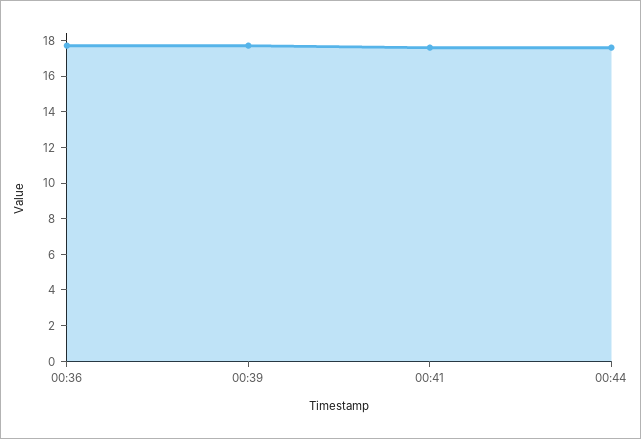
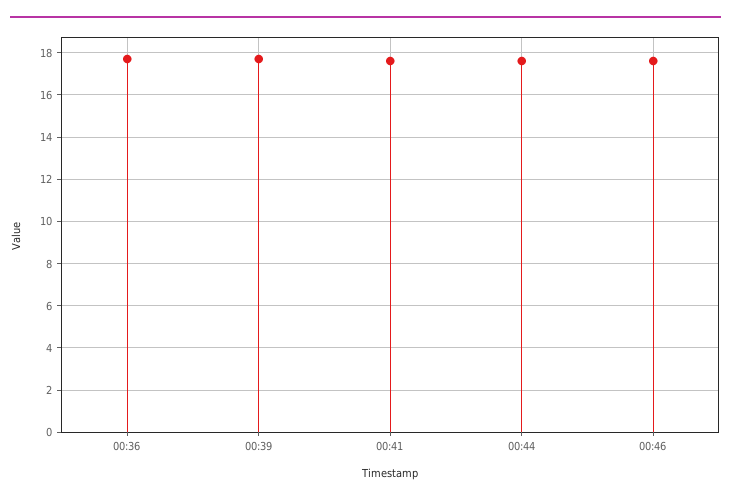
00:46: none -> 17.5

